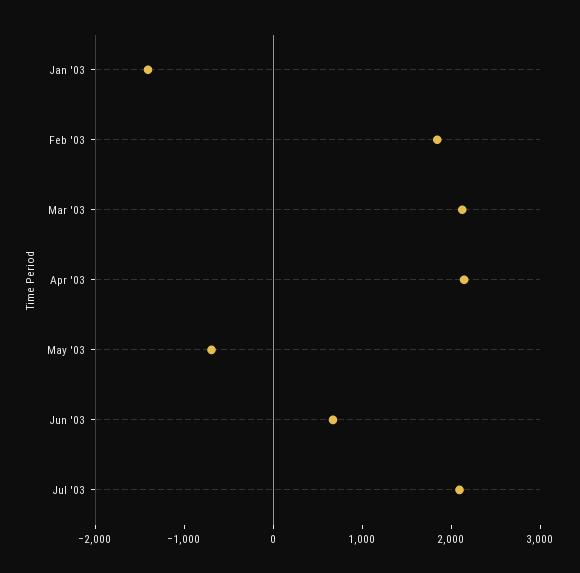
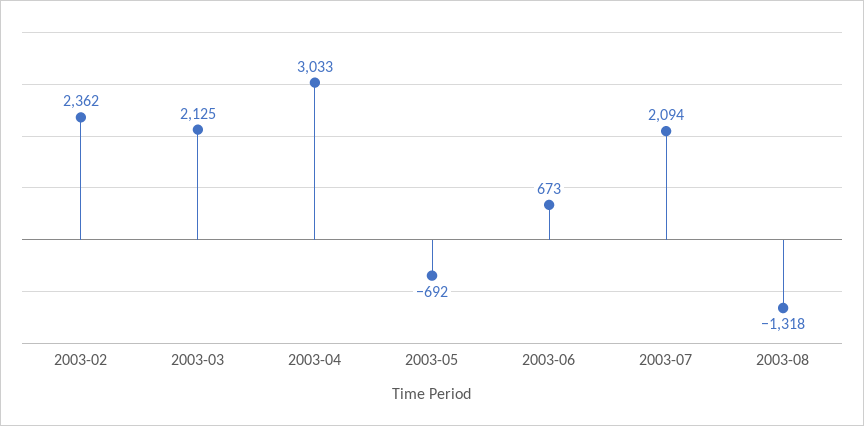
Jan '03: -1400 -> none
Feb '03: 1800 -> 2362
Apr '03: 2200 -> 3033
2003-08: none -> -1318

